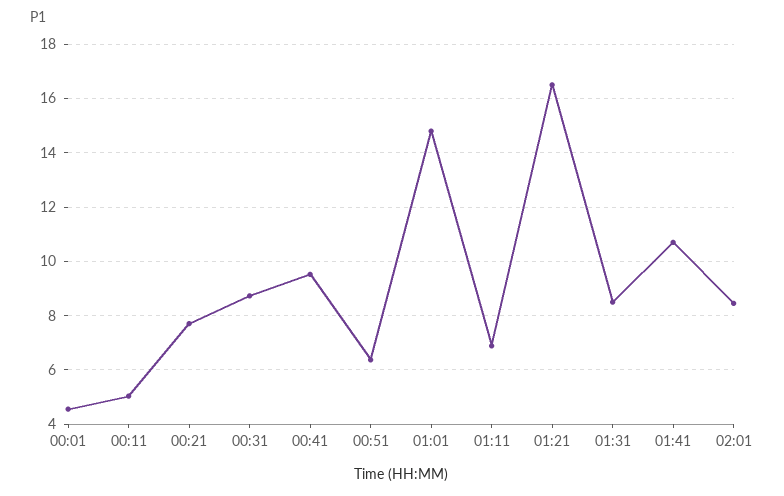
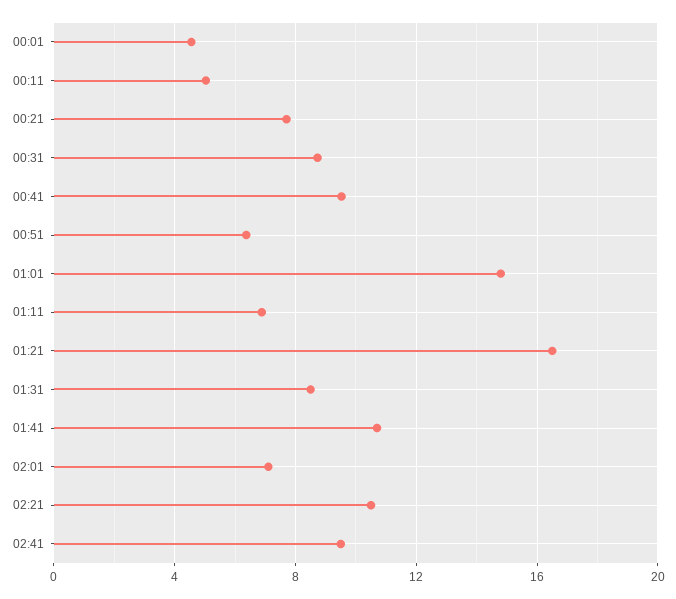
02:01: 8.5 -> 7
02:21: none -> 10.5
02:41: none -> 9.5

